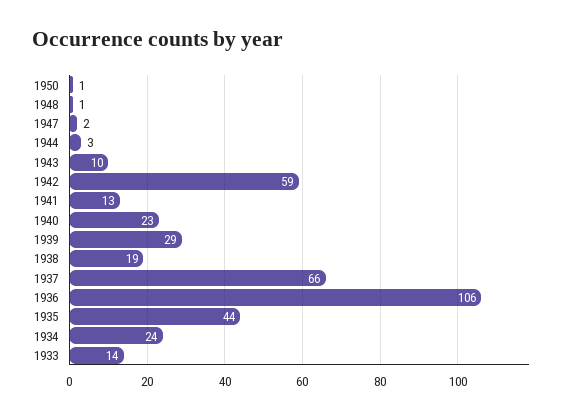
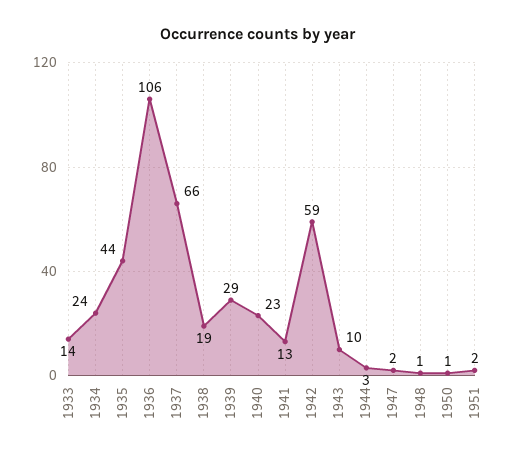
1951: none -> 2

